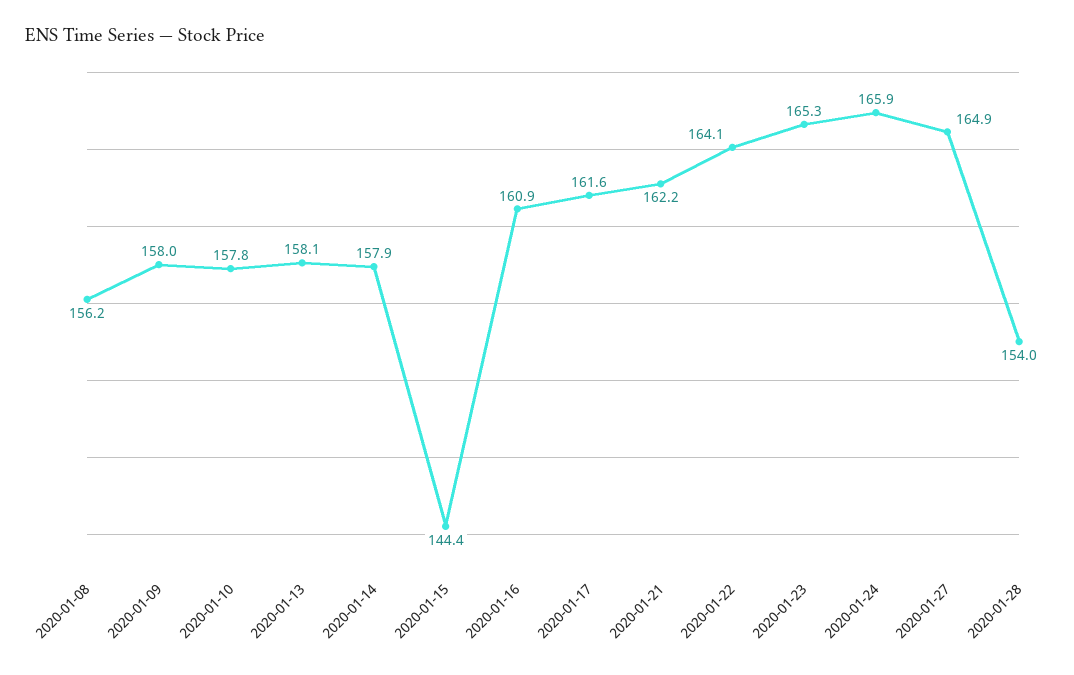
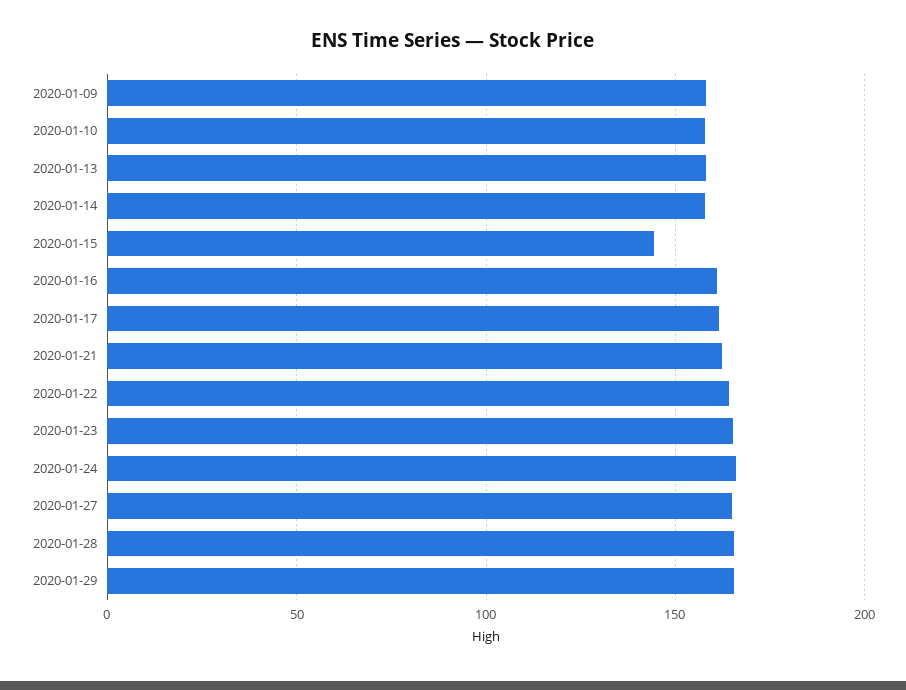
2020-01-08: 156.2 -> none
2020-01-28: 154 -> 165
2020-01-29: none -> 165

